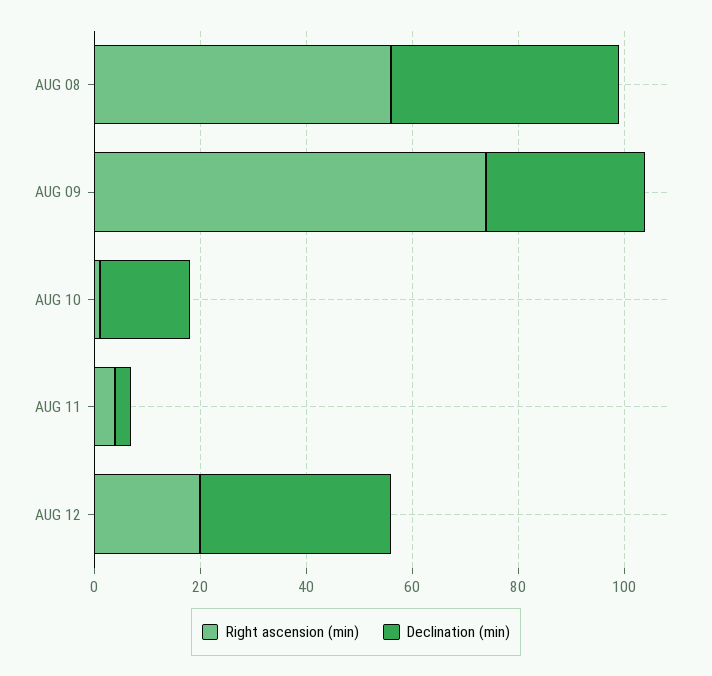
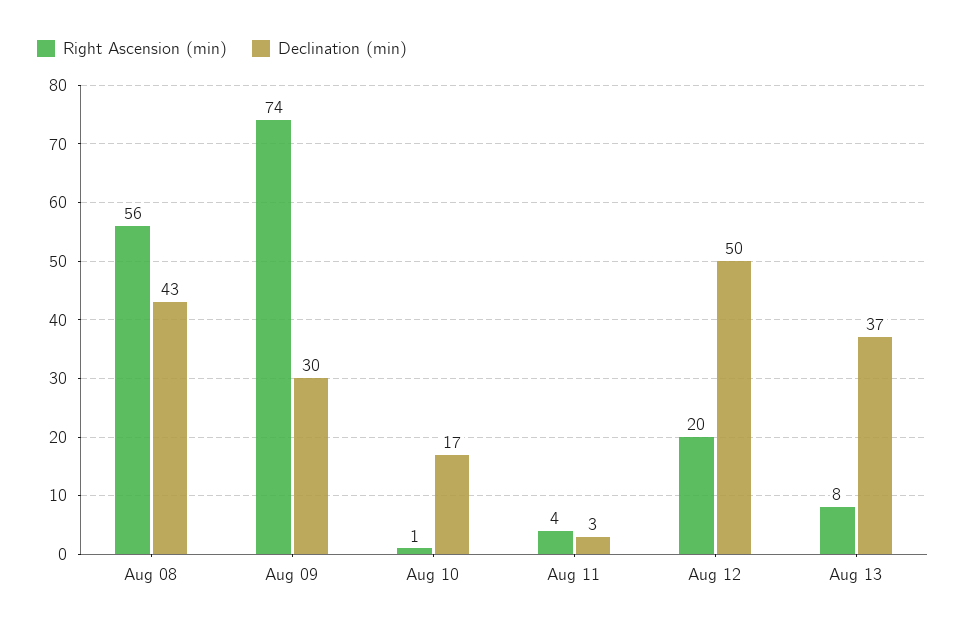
Declination (min), AUG 12: 35 -> 50
Right ascension (min), Aug 13: none -> 8
Declination (min), Aug 13: none -> 37

